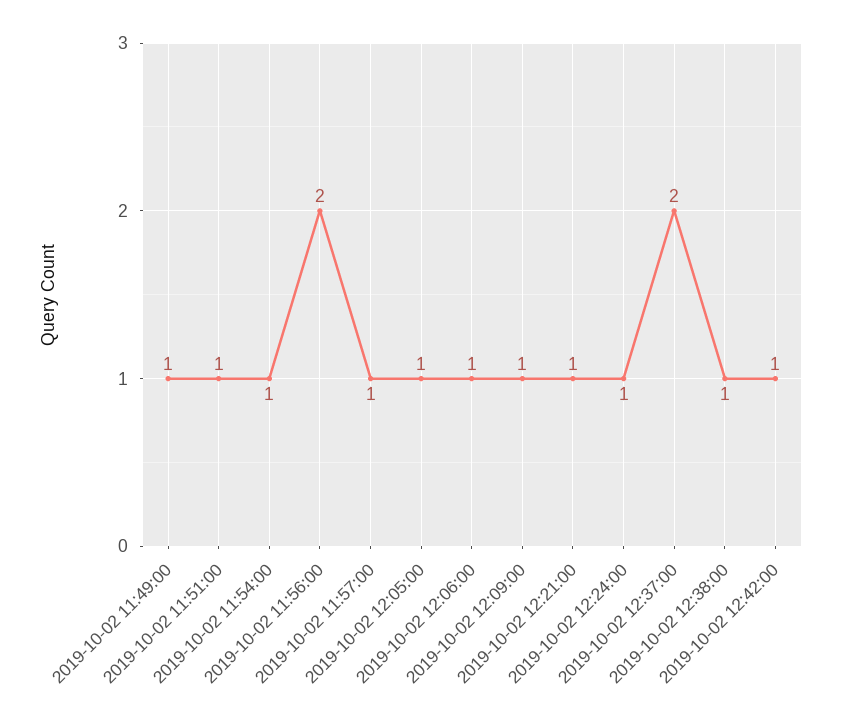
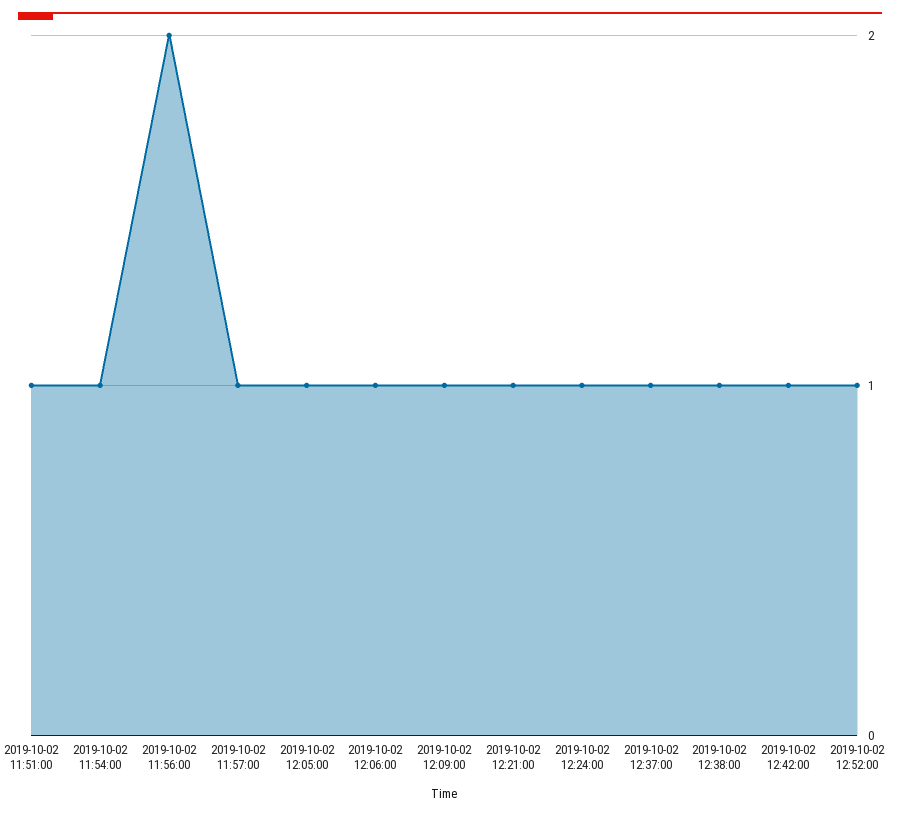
2019-10-02 11:49:00: 1 -> none
2019-10-02 12:37:00: 2 -> 1
2019-10-02 12:52:00: none -> 1

